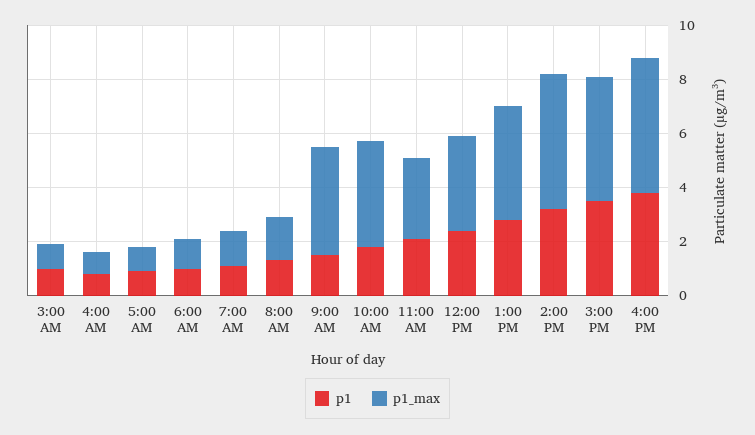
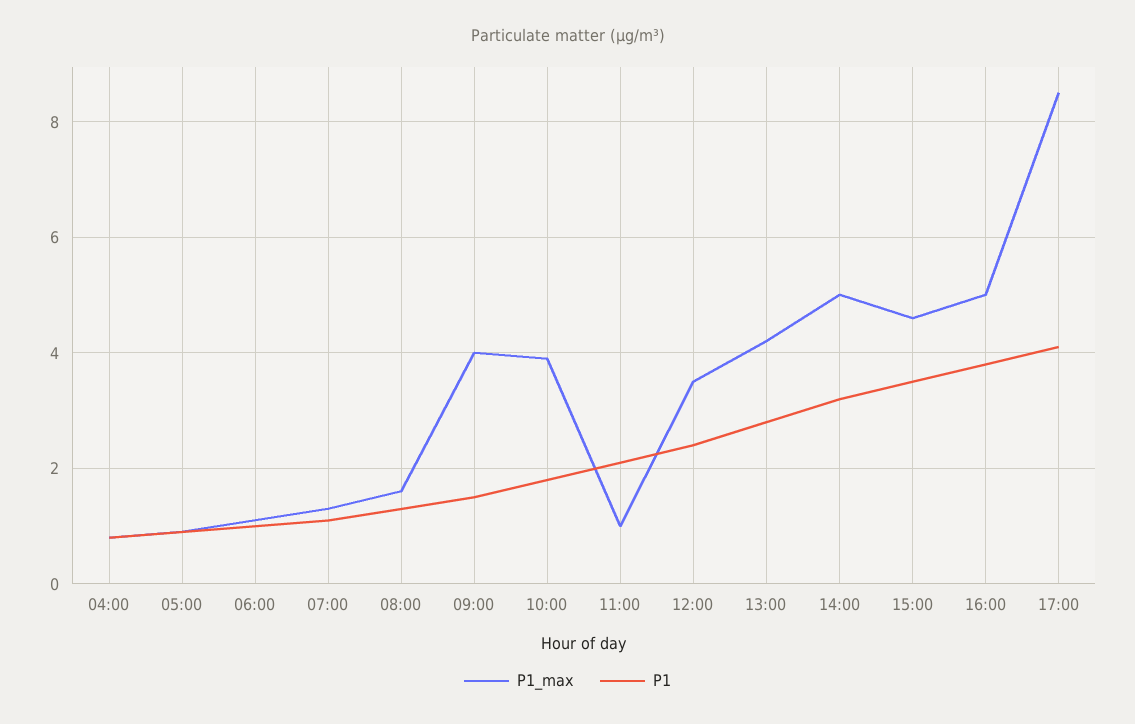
p1, 3:00 AM: 1 -> none
p1_max, 3:00 AM: 1 -> none
p1_max, 11:00 AM: 3 -> 1
p1_max, 17:00: none -> 8.5
p1, 17:00: none -> 4

